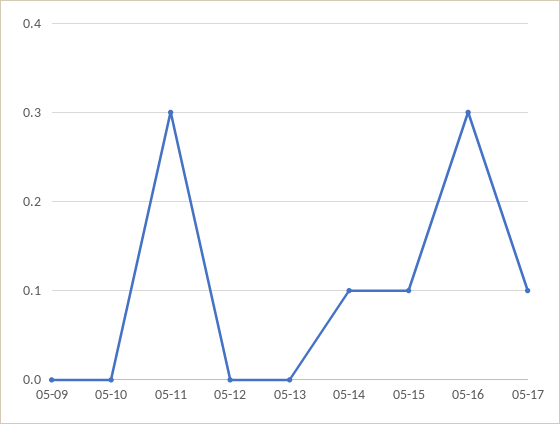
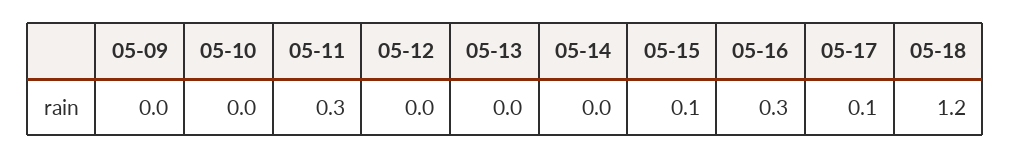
05-14: 0.1 -> 0
05-18: none -> 1.2

